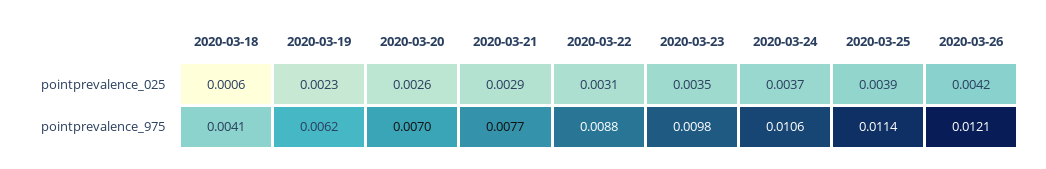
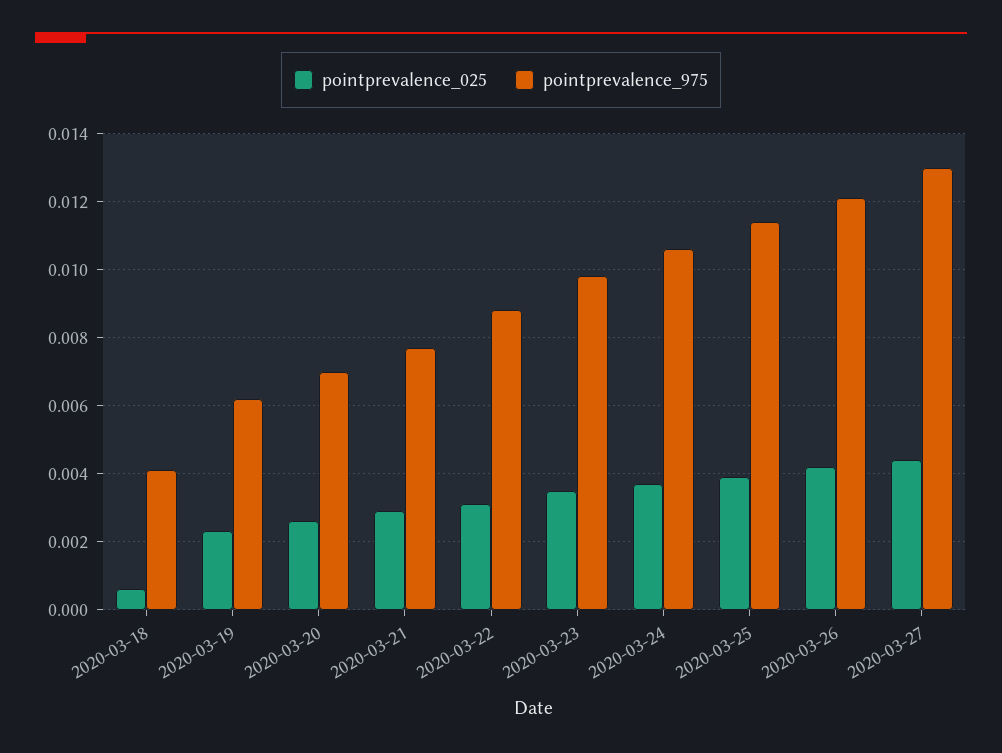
pointprevalence_025, 2020-03-27: none -> 0.0045
pointprevalence_975, 2020-03-27: none -> 0.013

